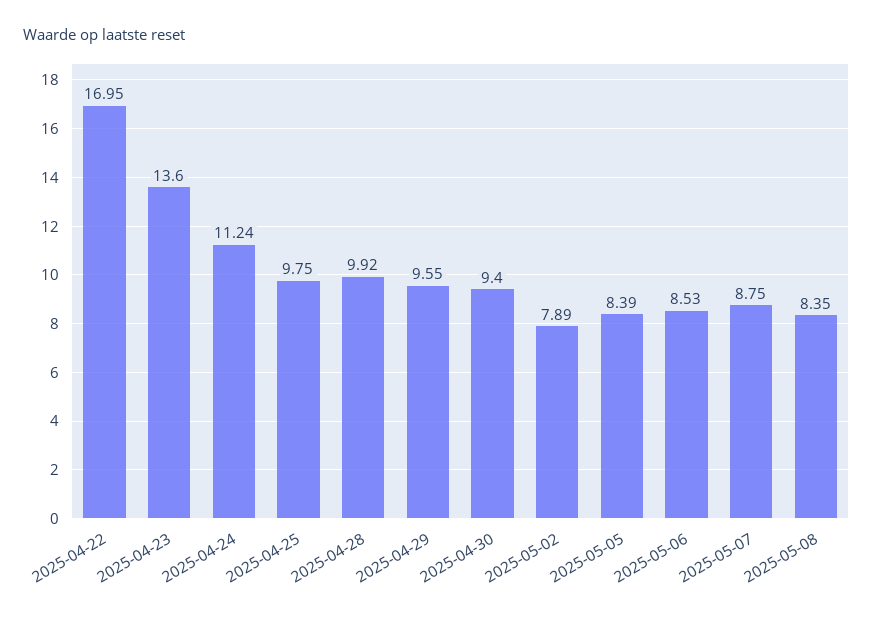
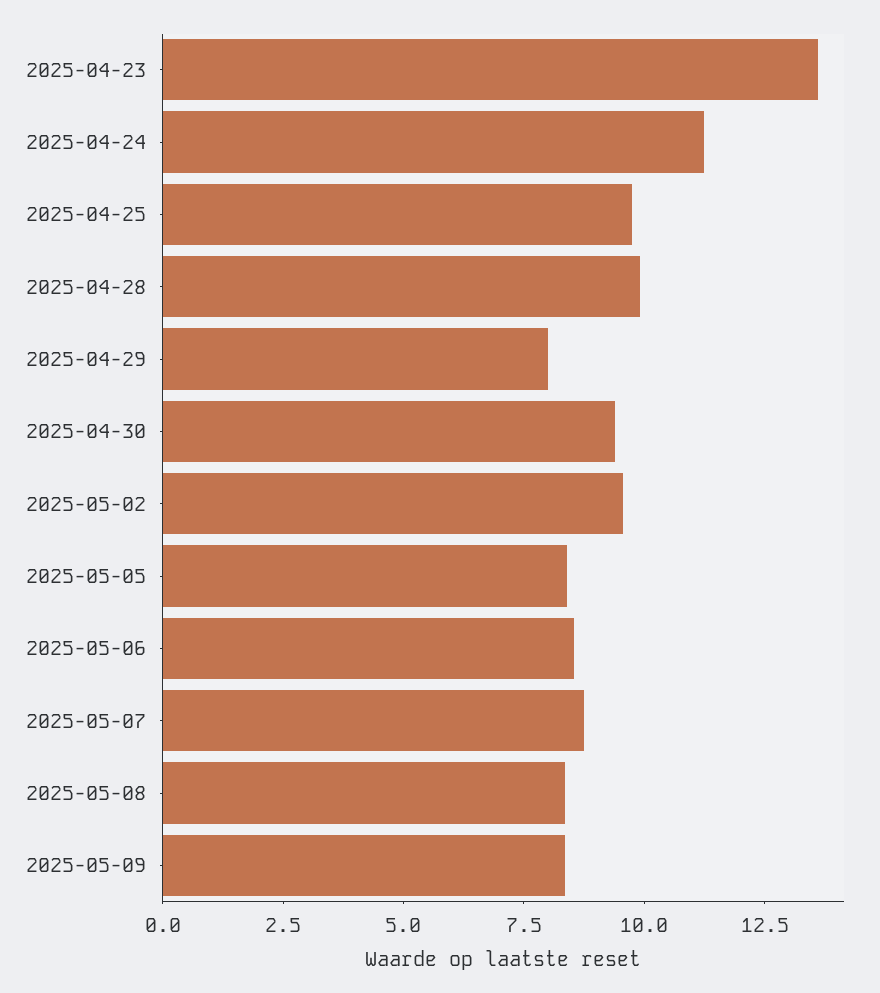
2025-04-22: 16.95 -> none
2025-04-29: 9.55 -> 8
2025-05-02: 7.89 -> 9.5
2025-05-09: none -> 8.5

